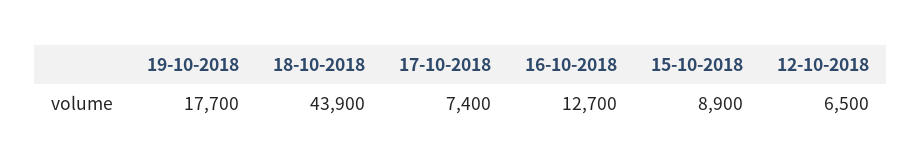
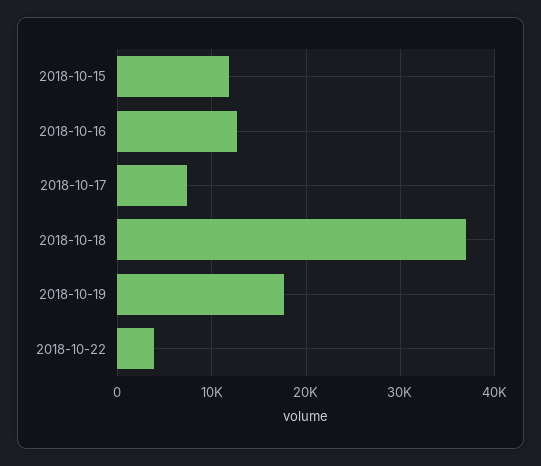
18-10-2018: 43900 -> 37000
15-10-2018: 8900 -> 12000
12-10-2018: 6500 -> none
2018-10-22: none -> 4000

